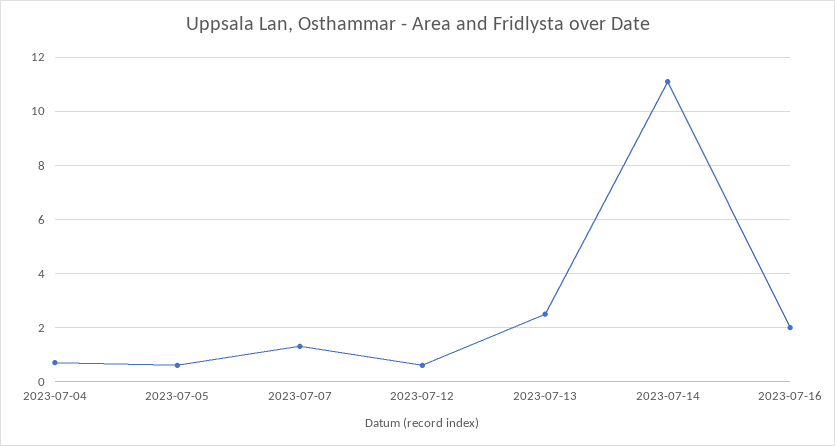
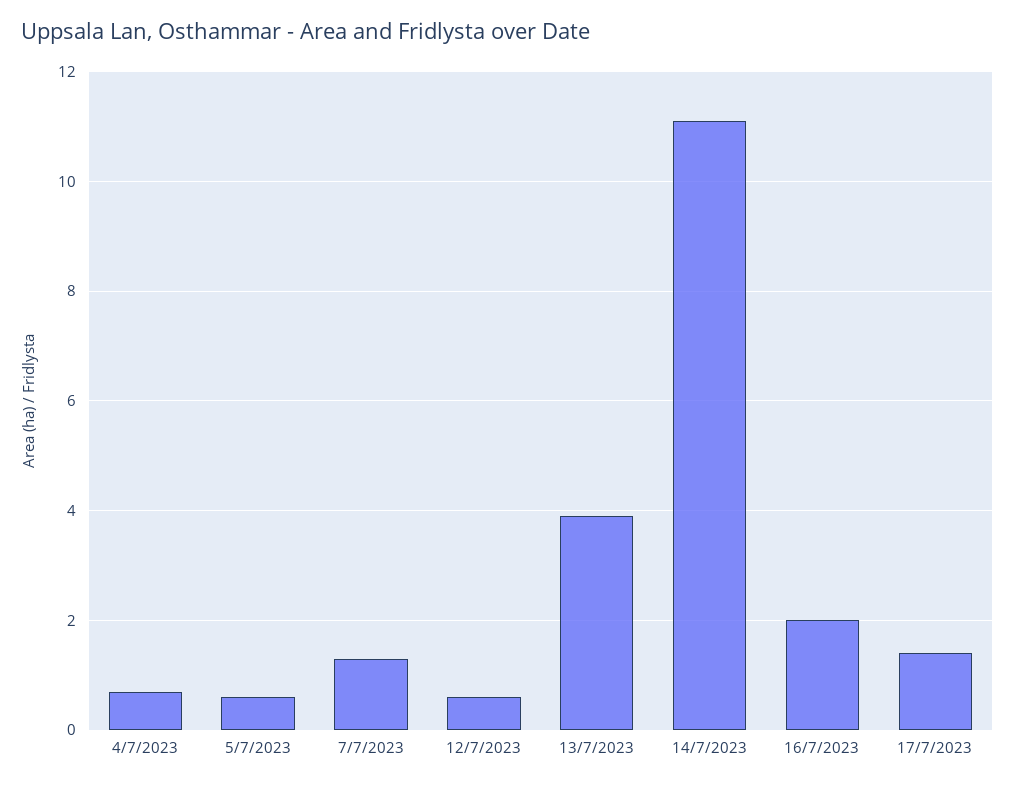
2023-07-13: 2.5 -> 4
17/7/2023: none -> 1.5

